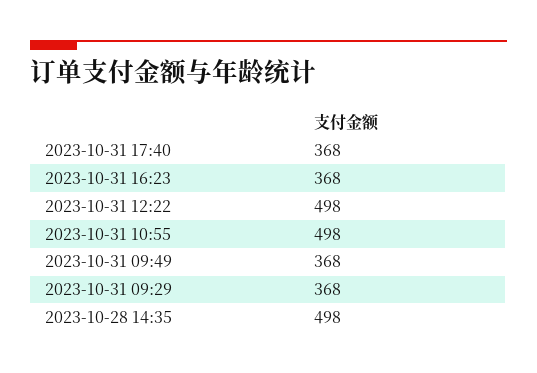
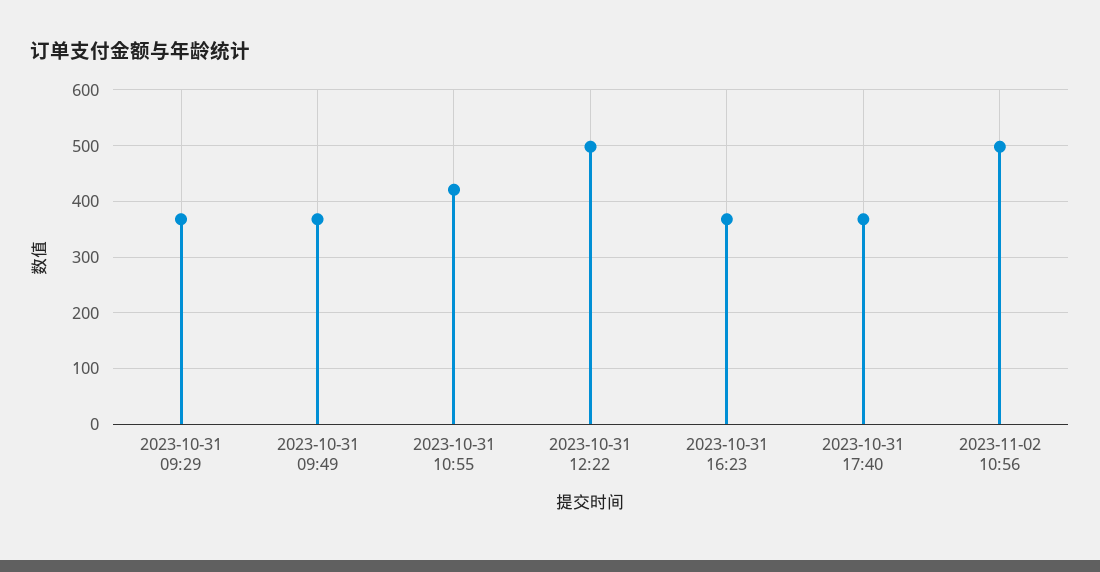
2023-10-31 10:55: 498 -> 420
2023-10-28 14:35: 498 -> none
2023-11-02 10:56: none -> 500

